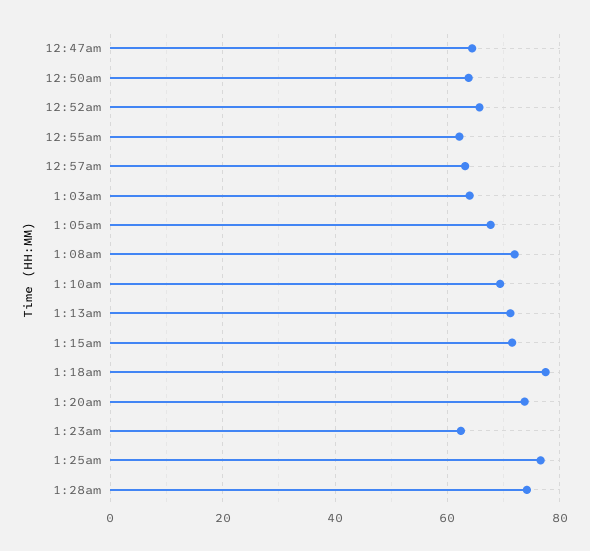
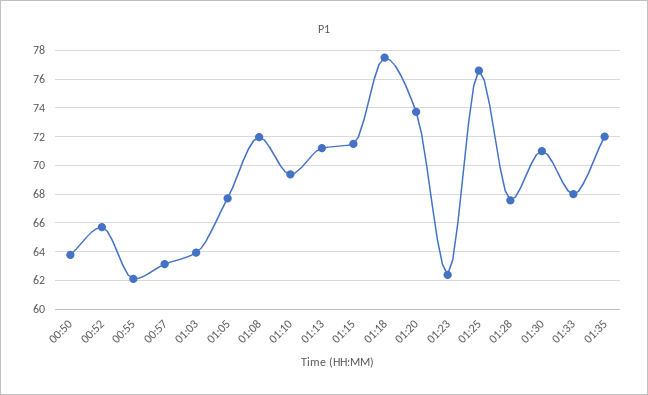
12:47am: 64 -> none
1:28am: 74 -> 67.5
01:30: none -> 71
01:33: none -> 68
01:35: none -> 72

